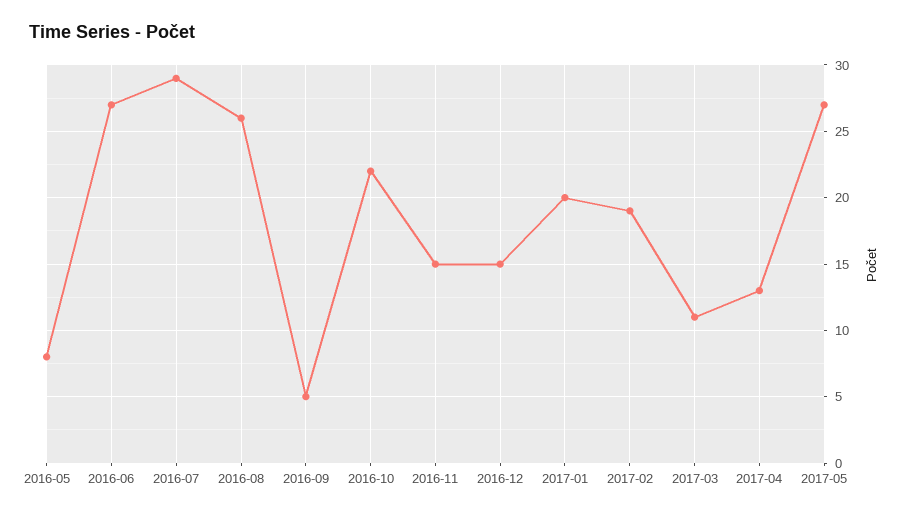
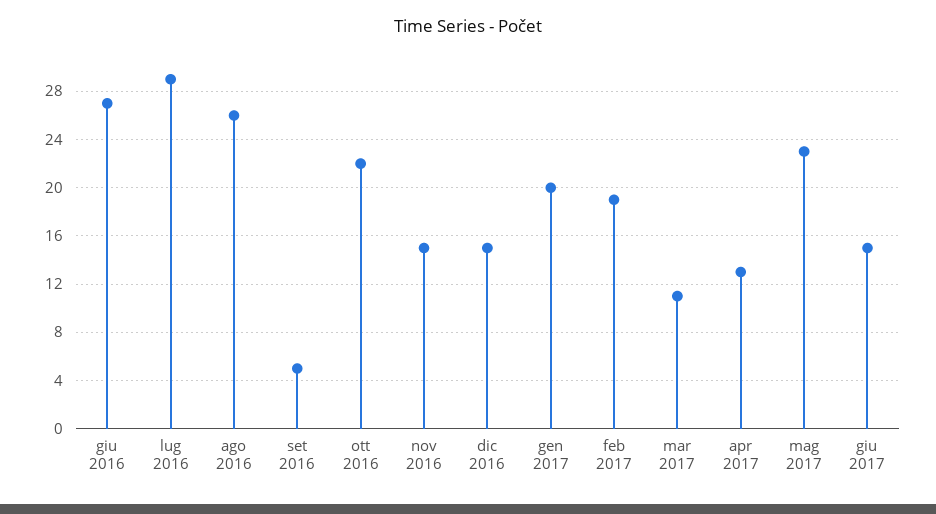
2016-05: 8 -> none
2017-05: 27 -> 23
giu 2017: none -> 15

